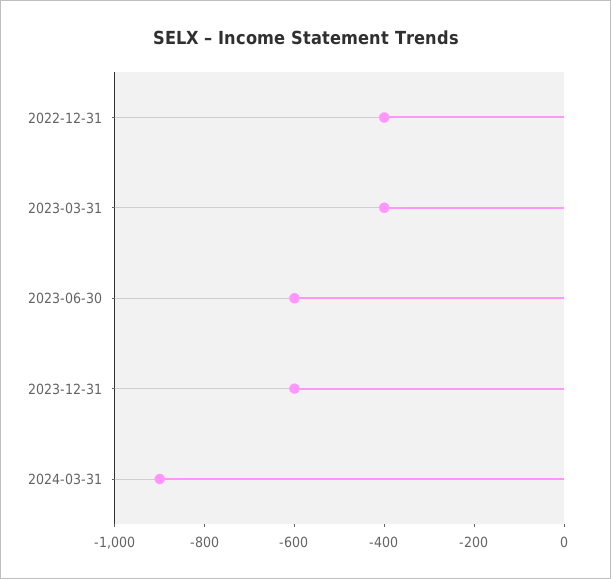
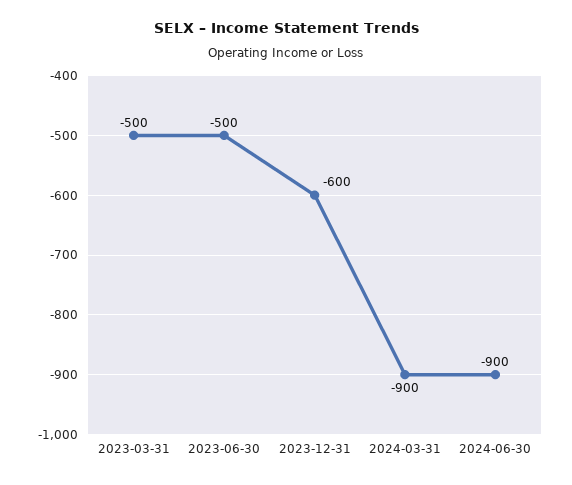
2022-12-31: -400 -> none
2023-03-31: -400 -> -500
2023-06-30: -600 -> -500
2024-06-30: none -> -900

